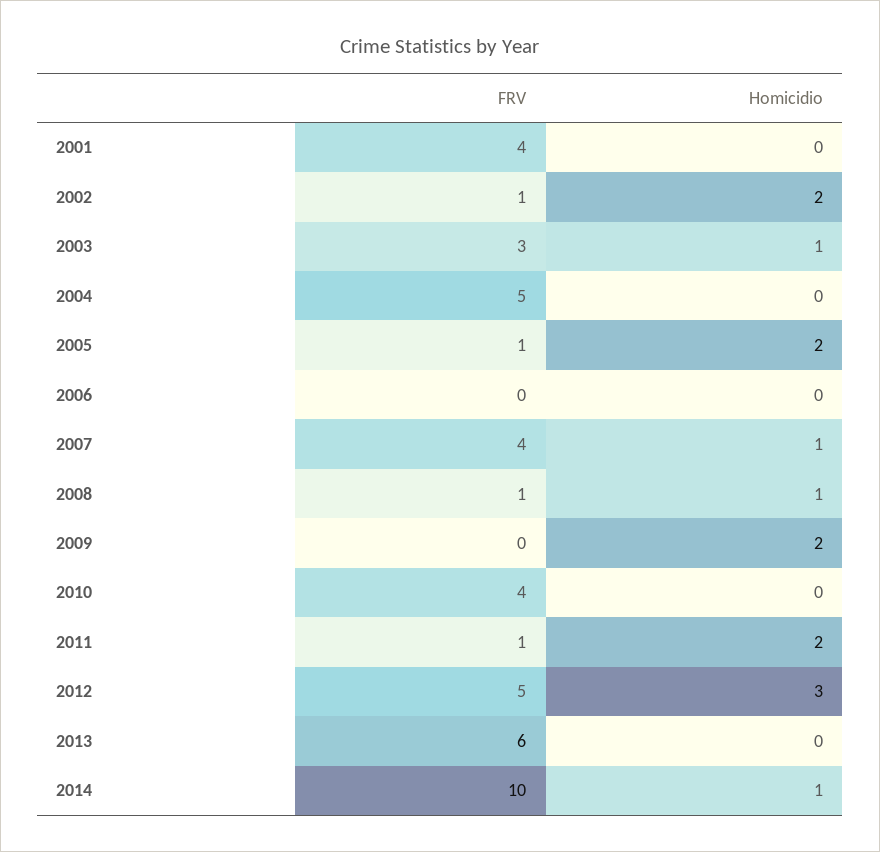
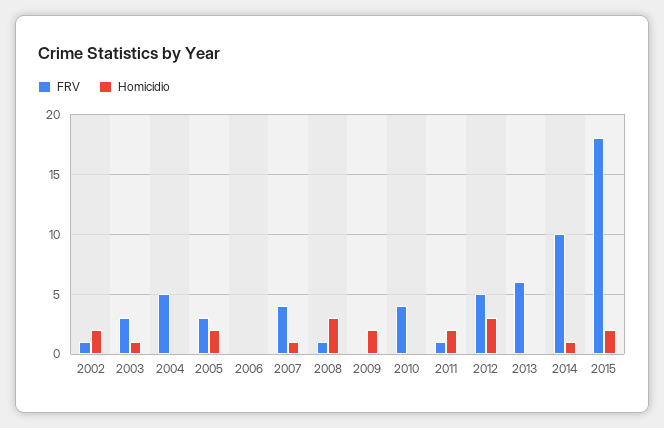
FRV, 2001: 4 -> none
Homicidio, 2001: 0 -> none
FRV, 2005: 1 -> 3
Homicidio, 2008: 1 -> 3
FRV, 2015: none -> 18
Homicidio, 2015: none -> 2

